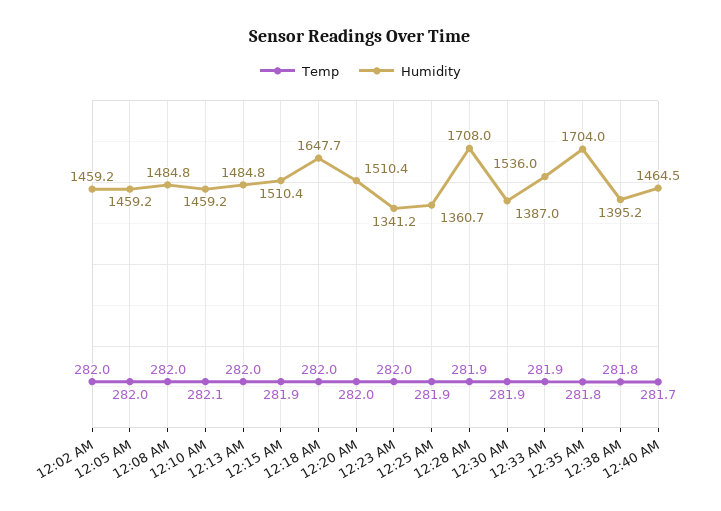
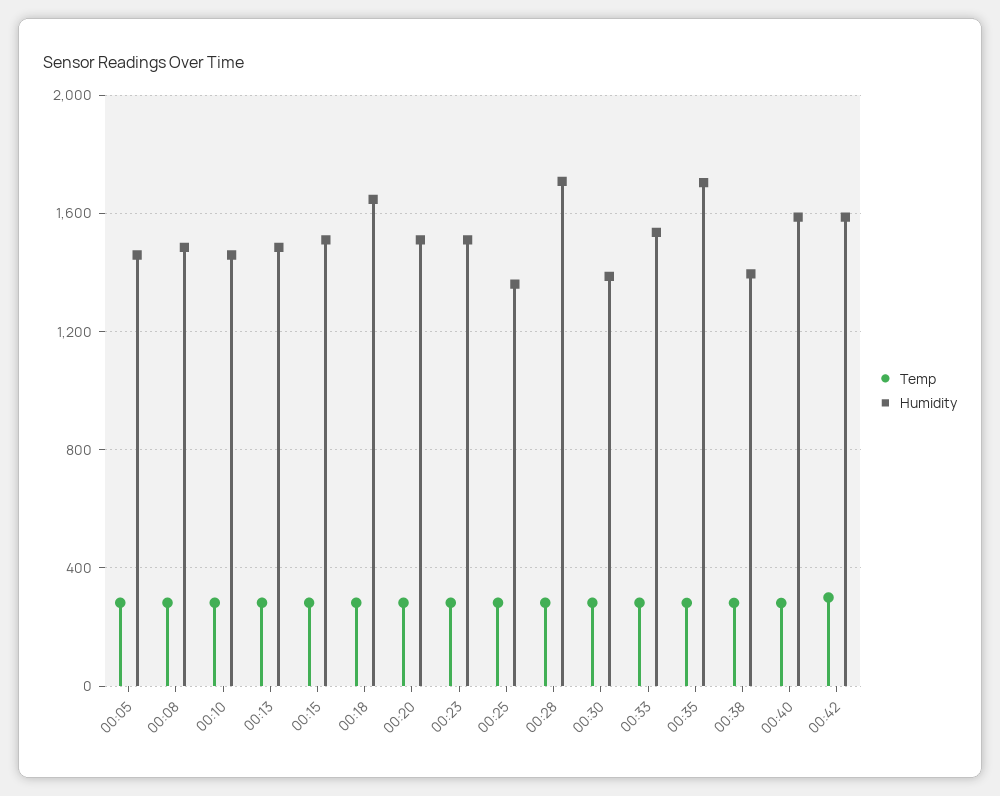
Temp, 12:02 AM: 282 -> none
Humidity, 12:02 AM: 1459.2 -> none
Humidity, 12:23 AM: 1341.2 -> 1500
Humidity, 12:40 AM: 1464.5 -> 1600
Temp, 00:42: none -> 300
Humidity, 00:42: none -> 1600

